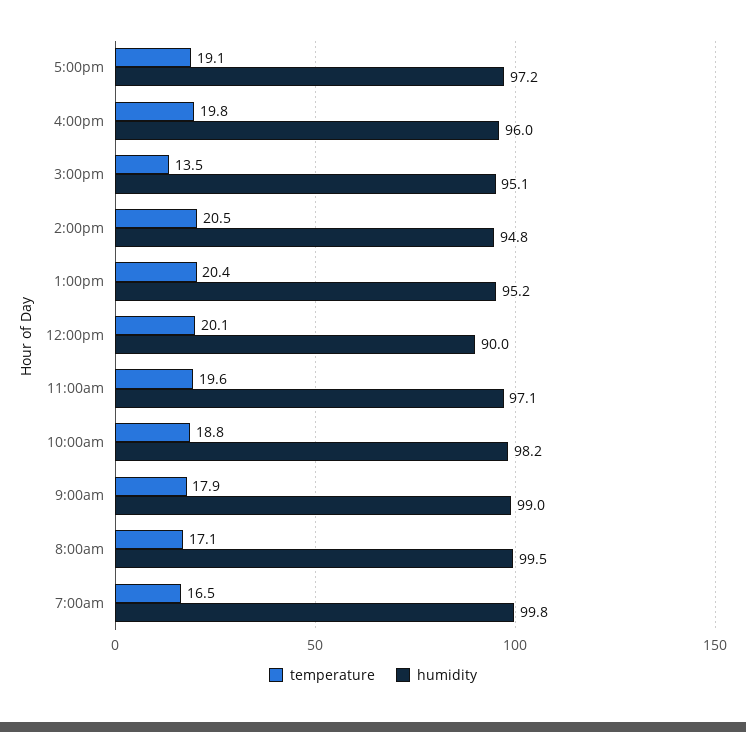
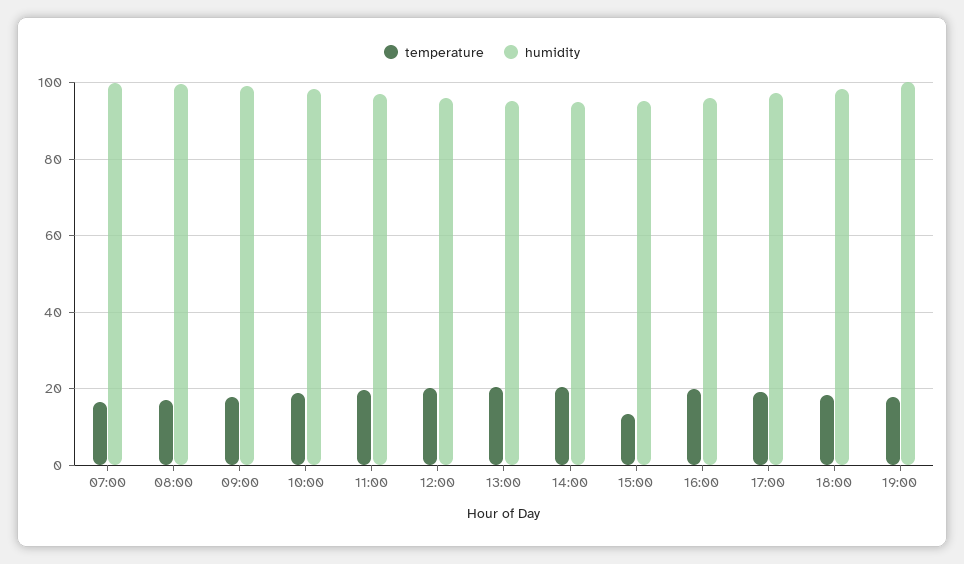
humidity, 12:00pm: 90 -> 96
temperature, 18:00: none -> 18
humidity, 18:00: none -> 98
temperature, 19:00: none -> 18
humidity, 19:00: none -> 100

